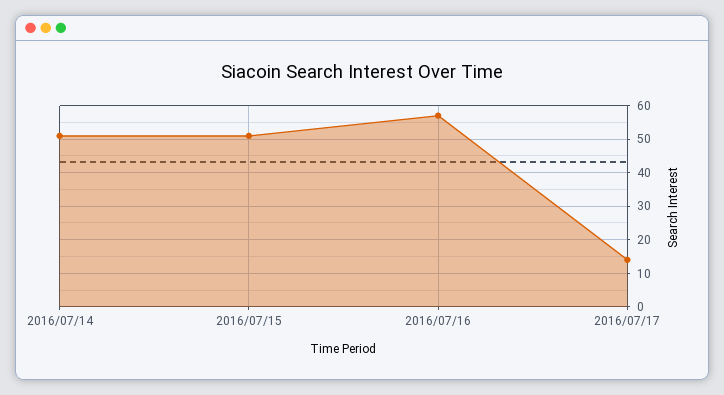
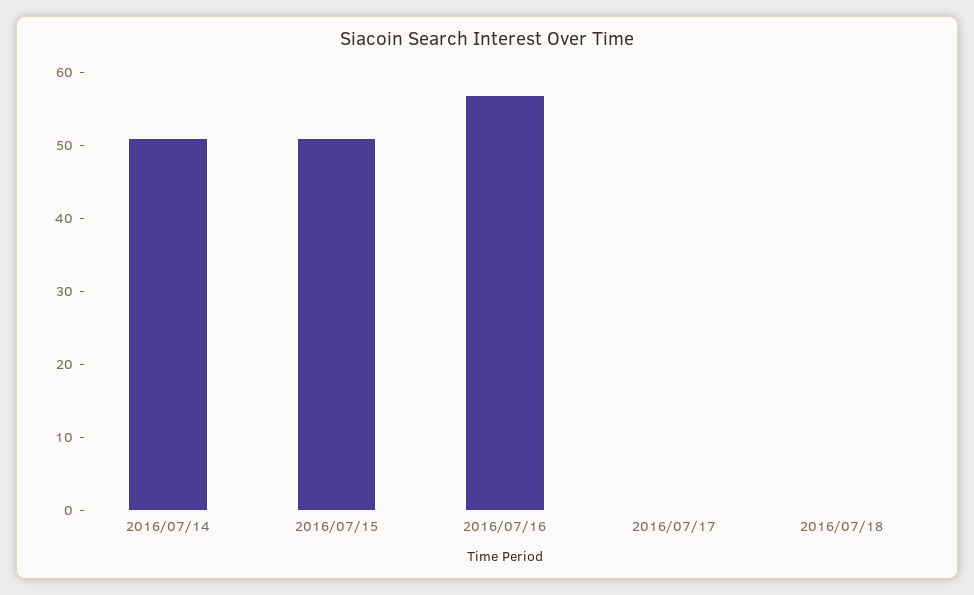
2016/07/17: 15 -> 0
2016/07/18: none -> 0

